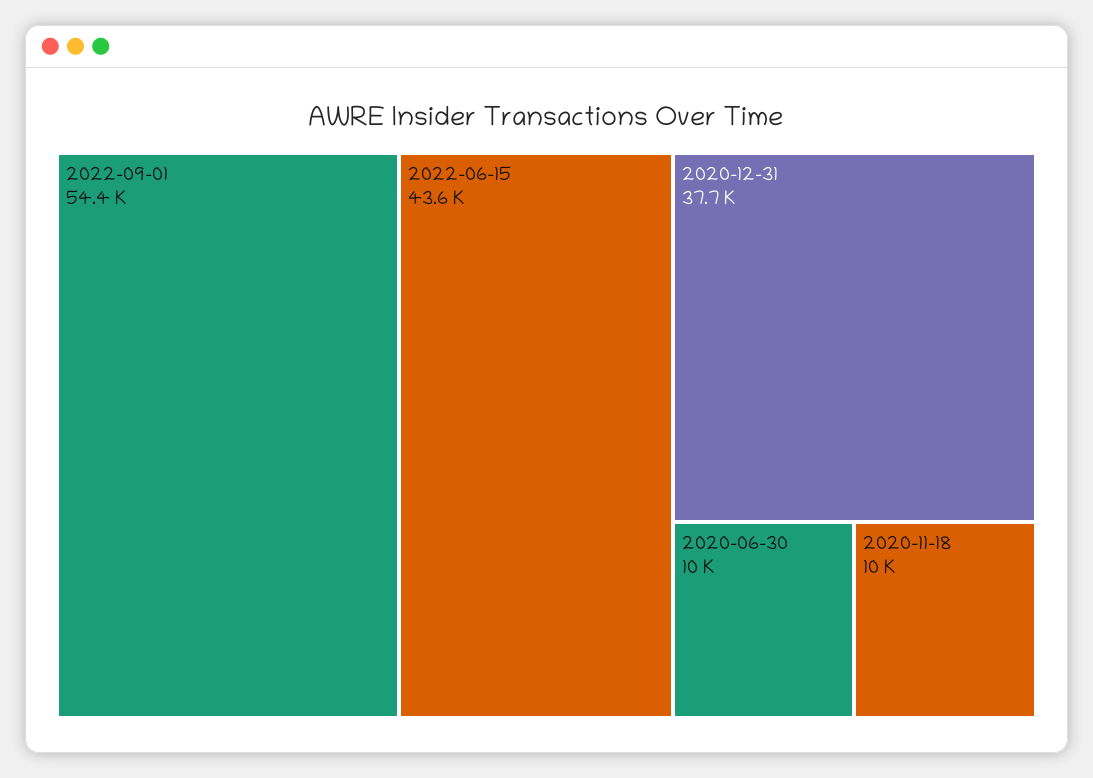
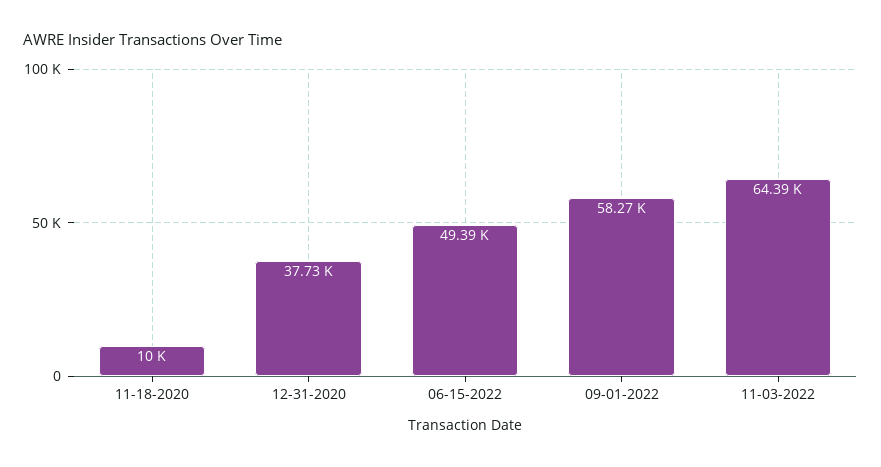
2022-09-01: 54400 -> 58270
2022-06-15: 43600 -> 49390
2020-06-30: 10000 -> none
11-03-2022: none -> 64390

